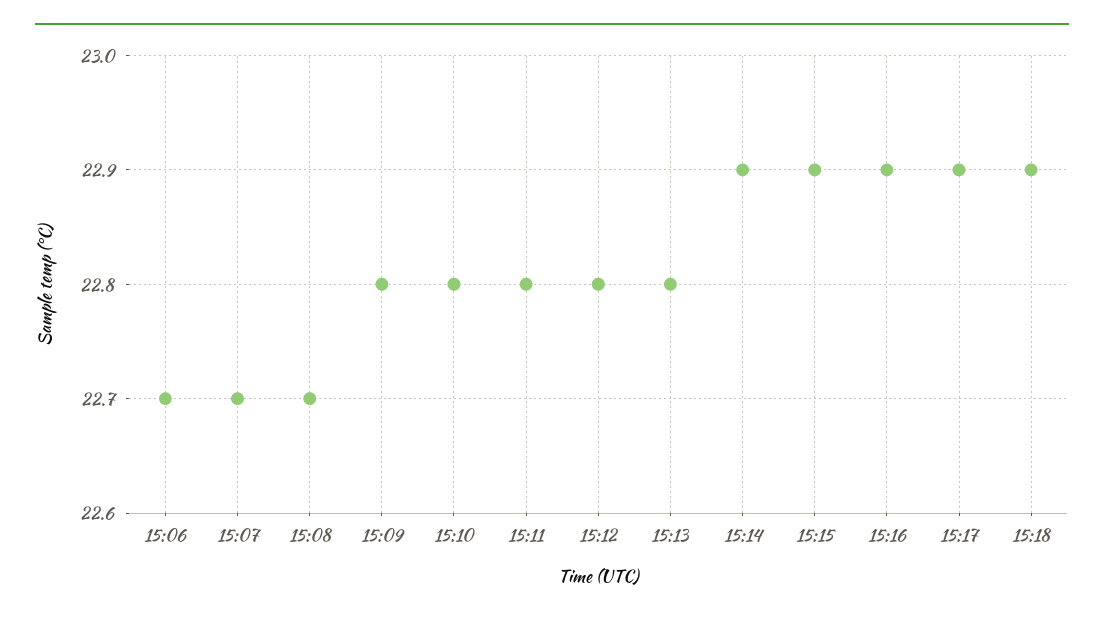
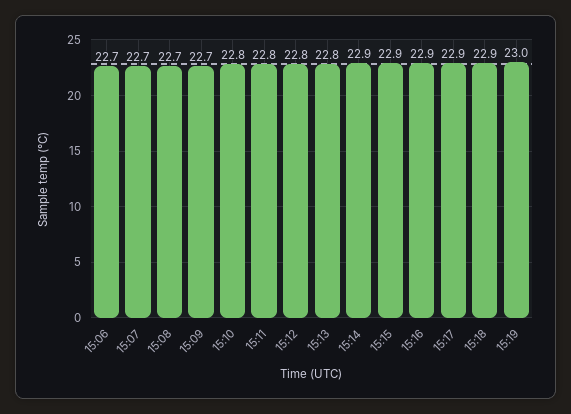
15:09: 22.8 -> 22.7
15:19: none -> 23

